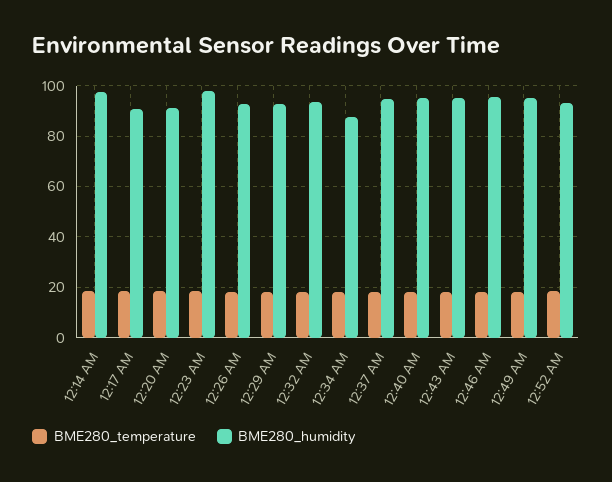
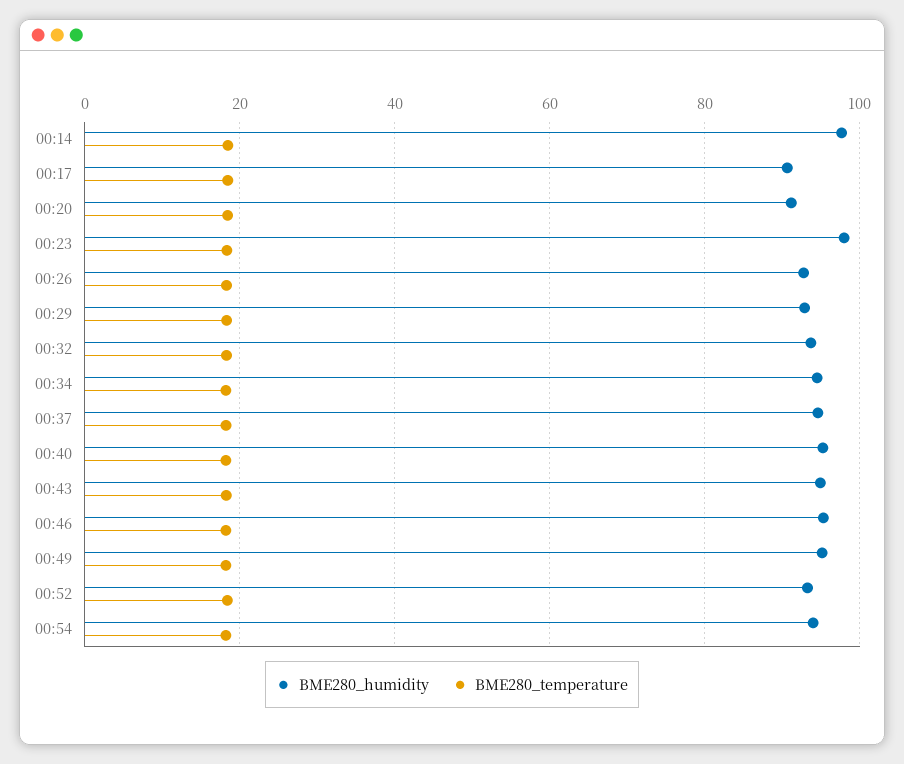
BME280_humidity, 12:34 AM: 87.5 -> 94
BME280_humidity, 00:54: none -> 94
BME280_temperature, 00:54: none -> 18

